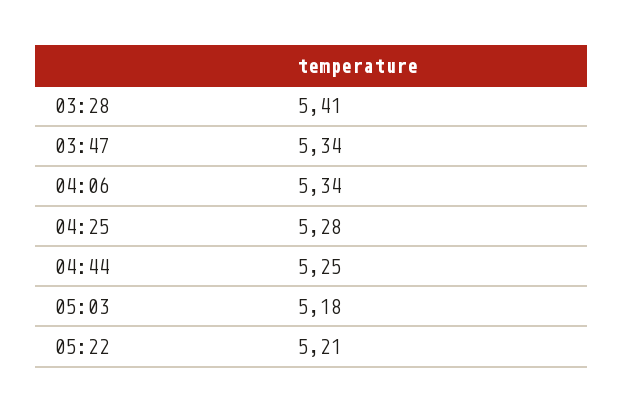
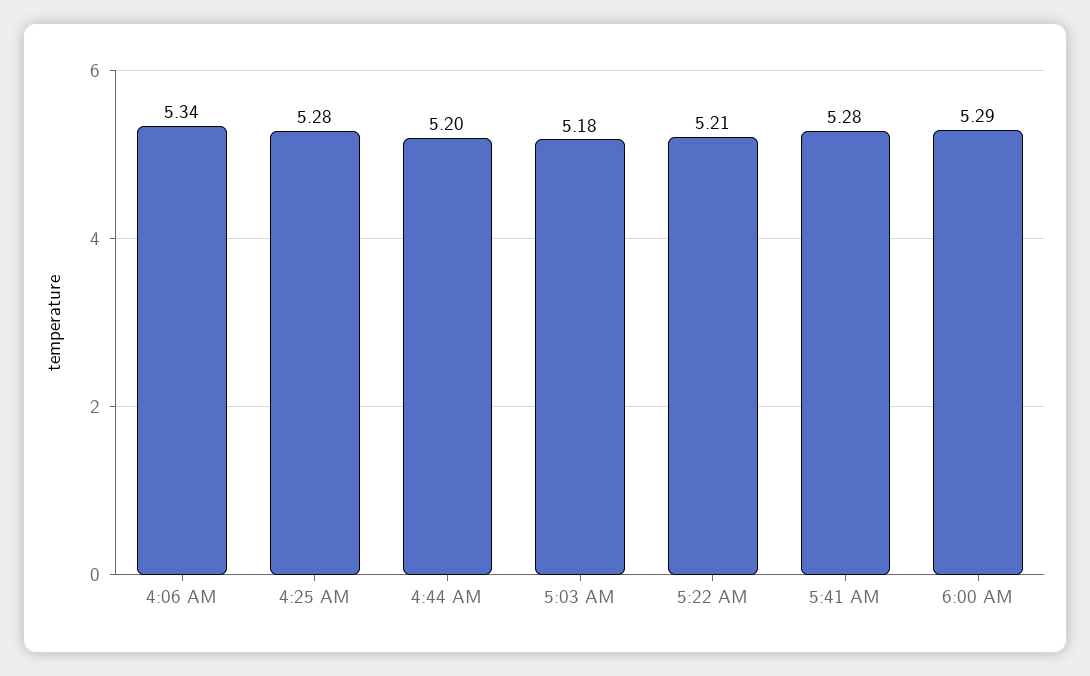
03:28: 5.41 -> none
03:47: 5.34 -> none
04:44: 5.25 -> 5.2
5:41 AM: none -> 5.28
6:00 AM: none -> 5.29

